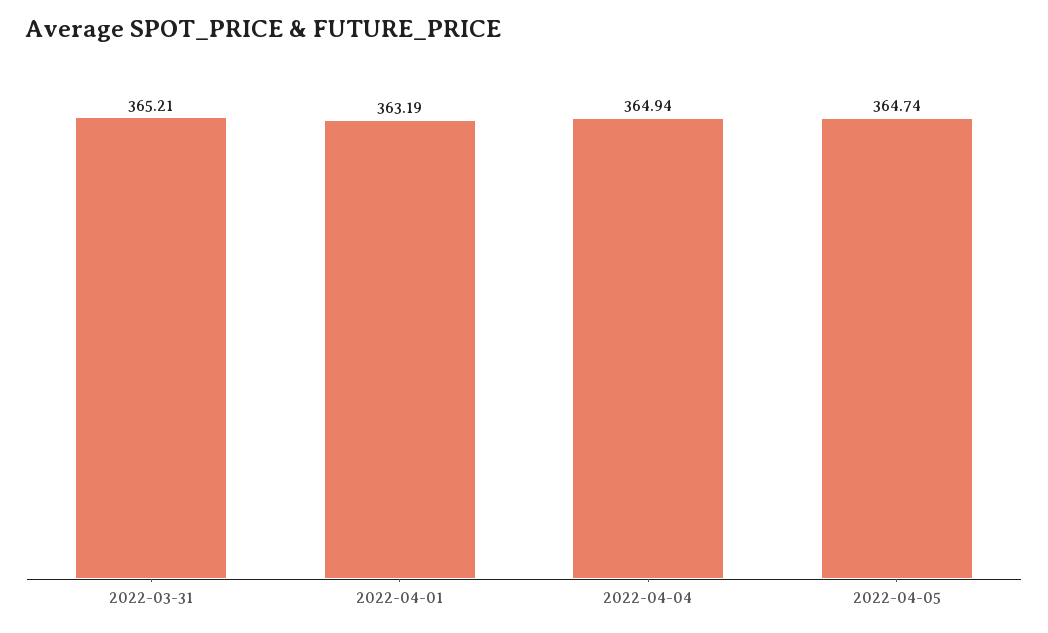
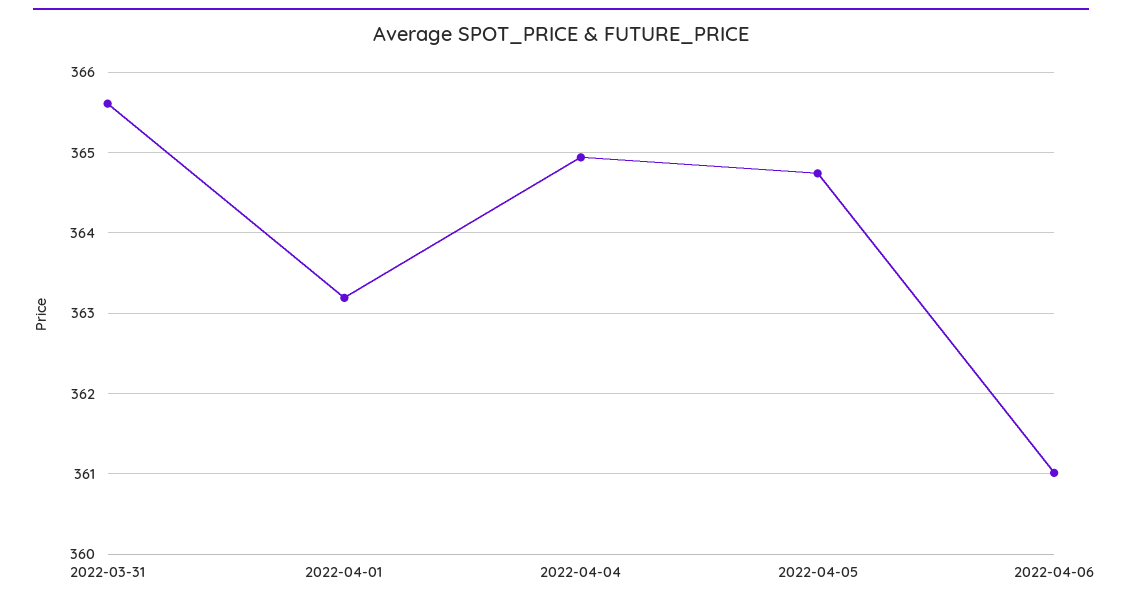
2022-03-31: 365.21 -> 365.6
2022-04-06: none -> 361

